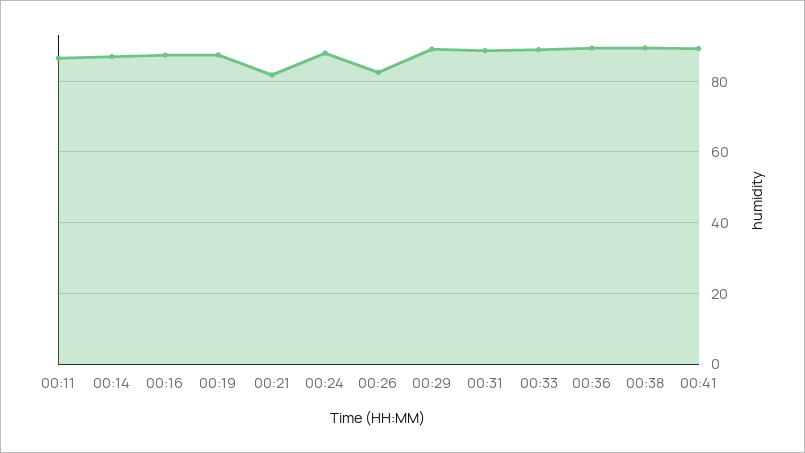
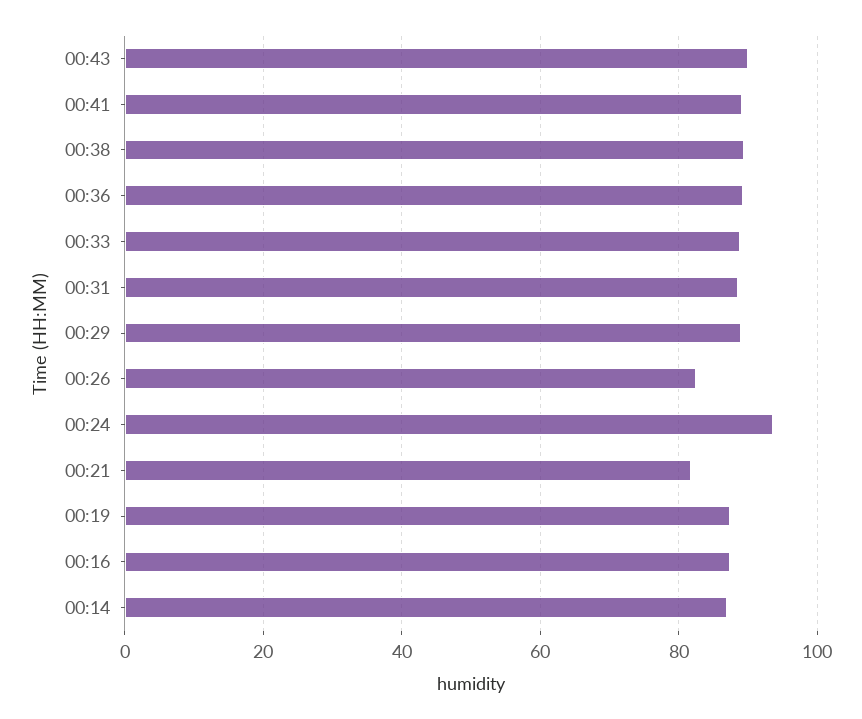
00:11: 86 -> none
00:24: 88 -> 94
00:43: none -> 90

